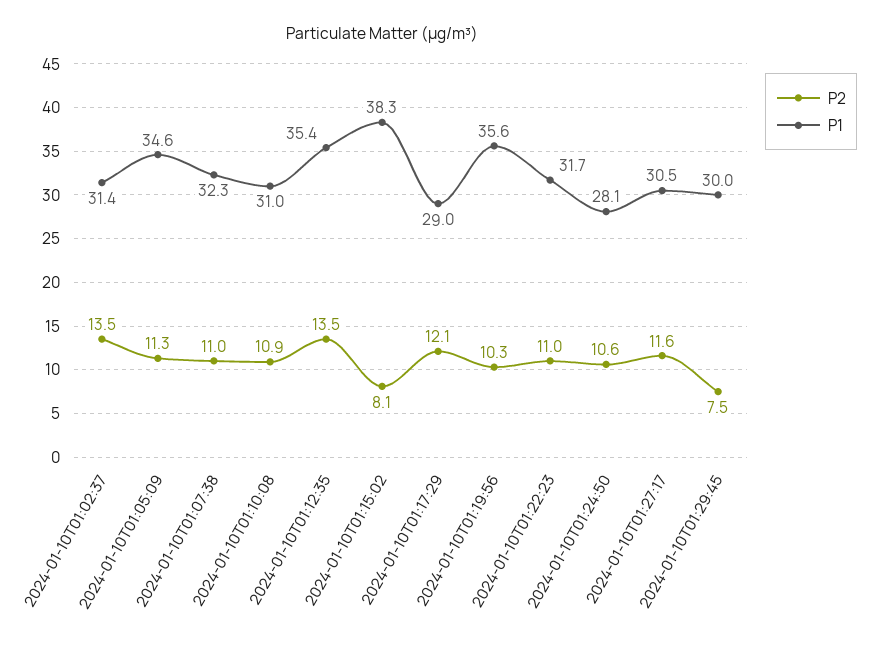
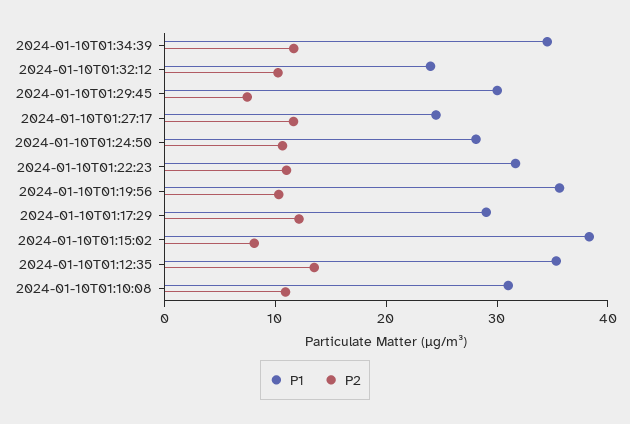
P2, 2024-01-10T01:02:37: 13.5 -> none
P1, 2024-01-10T01:02:37: 31.4 -> none
P2, 2024-01-10T01:05:09: 11.3 -> none
P1, 2024-01-10T01:05:09: 34.6 -> none
P2, 2024-01-10T01:07:38: 11 -> none
P1, 2024-01-10T01:07:38: 32.3 -> none
P1, 2024-01-10T01:27:17: 30.5 -> 24
P1, 2024-01-10T01:34:39: none -> 34
P2, 2024-01-10T01:34:39: none -> 12
P1, 2024-01-10T01:32:12: none -> 24
P2, 2024-01-10T01:32:12: none -> 10

